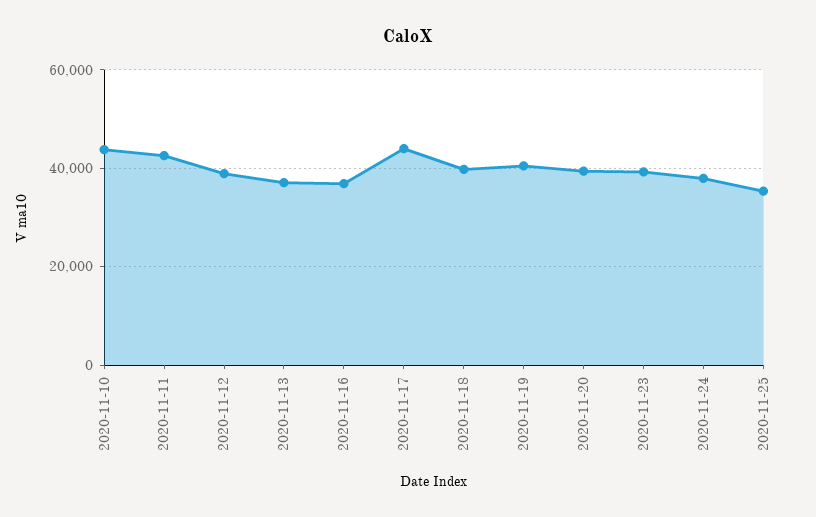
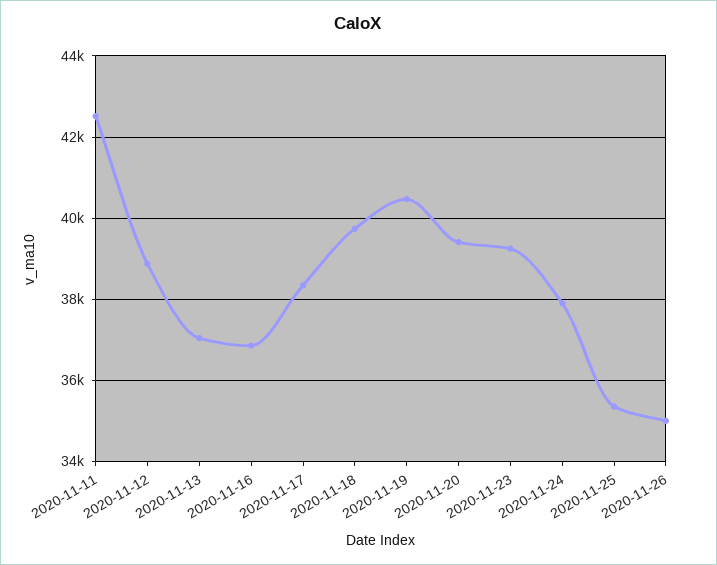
2020-11-10: 44000 -> none
2020-11-17: 44000 -> 38400
2020-11-26: none -> 35000

